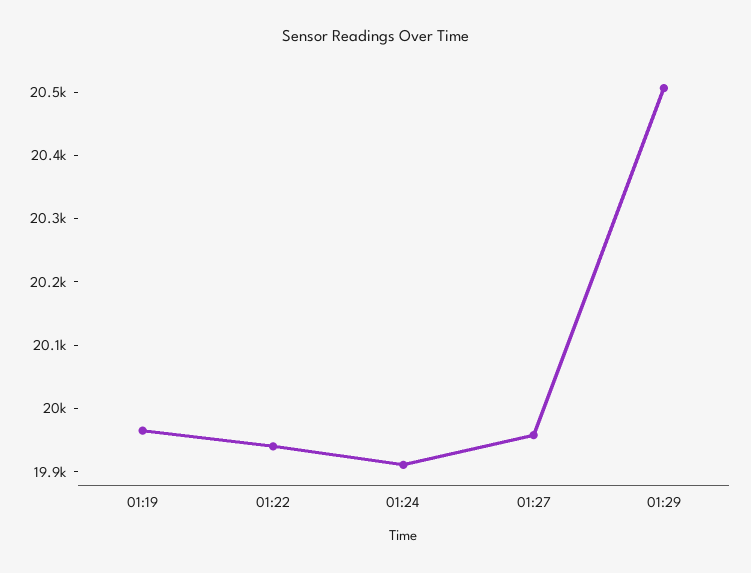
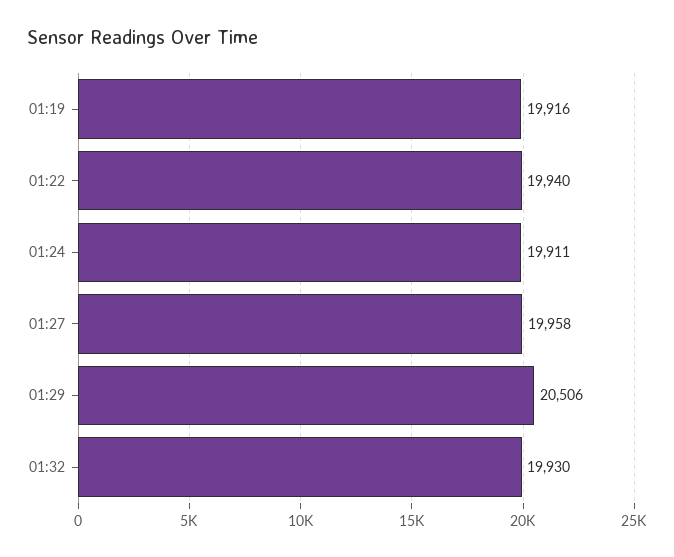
01:19: 19960 -> 19916
01:32: none -> 19930

